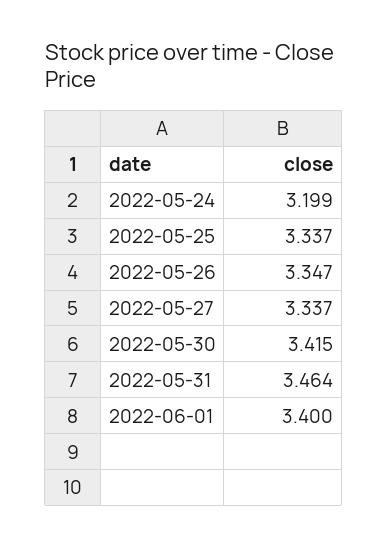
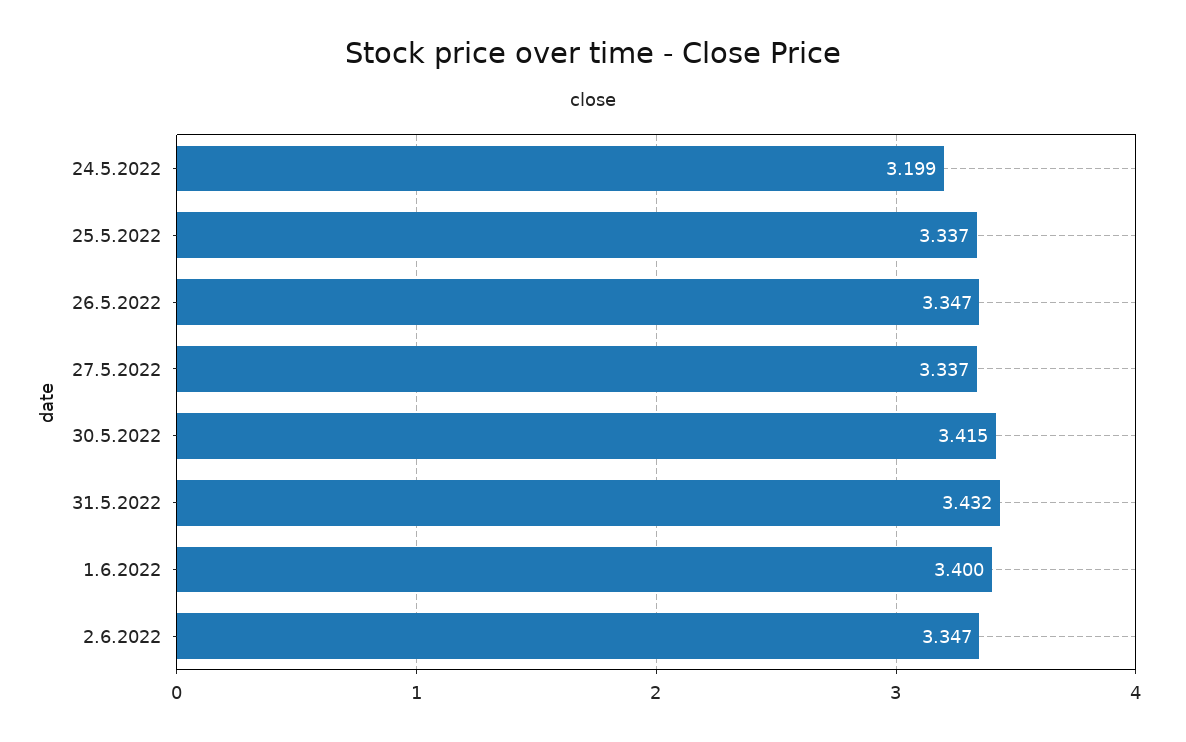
2022-05-31: 3.464 -> 3.432
2.6.2022: none -> 3.347

